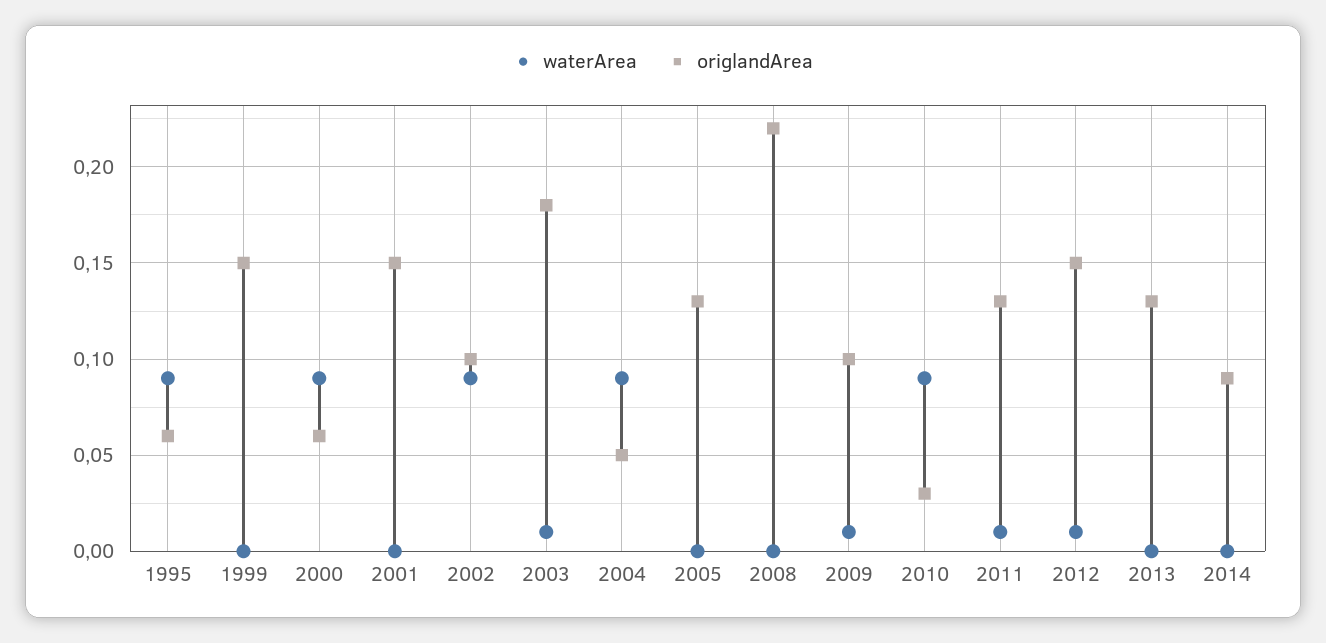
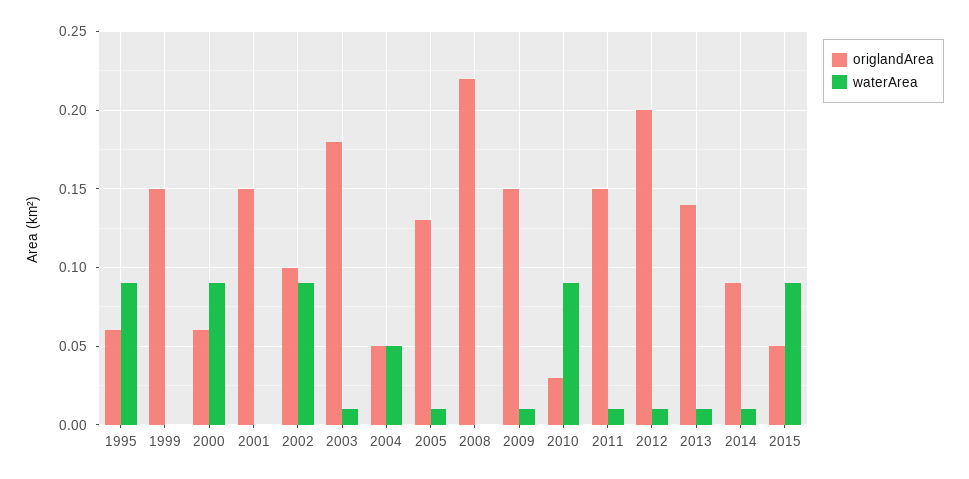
waterArea, 2004: 0.09 -> 0.05
waterArea, 2005: 0 -> 0.01
origlandArea, 2009: 0.1 -> 0.15
origlandArea, 2011: 0.13 -> 0.15
origlandArea, 2012: 0.15 -> 0.2
waterArea, 2013: 0 -> 0.01
origlandArea, 2013: 0.13 -> 0.14
waterArea, 2014: 0 -> 0.01
origlandArea, 2015: none -> 0.05
waterArea, 2015: none -> 0.09

